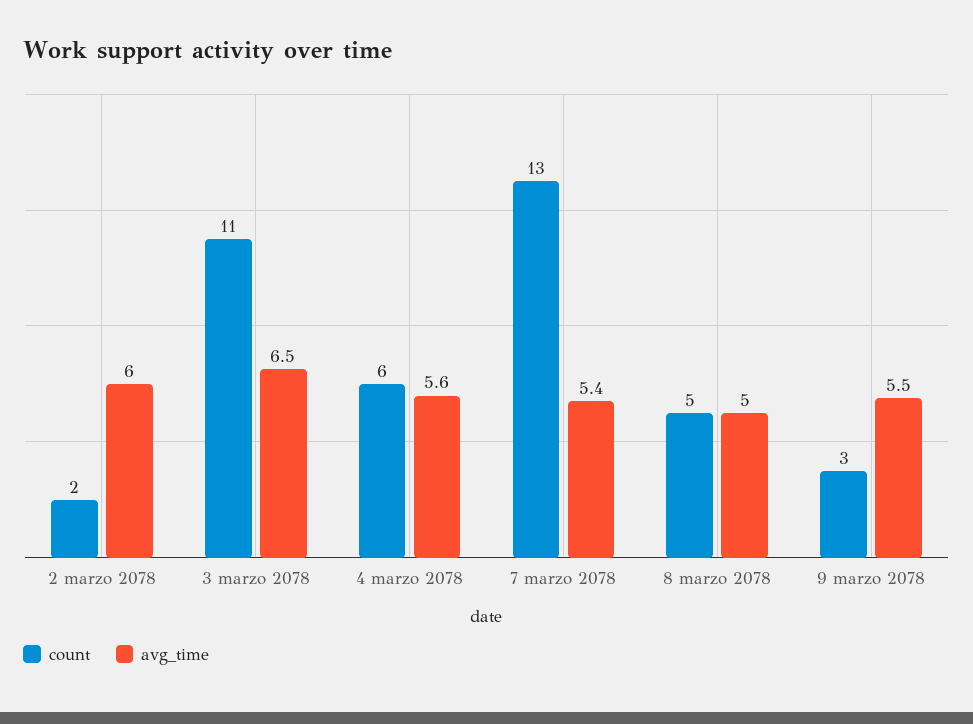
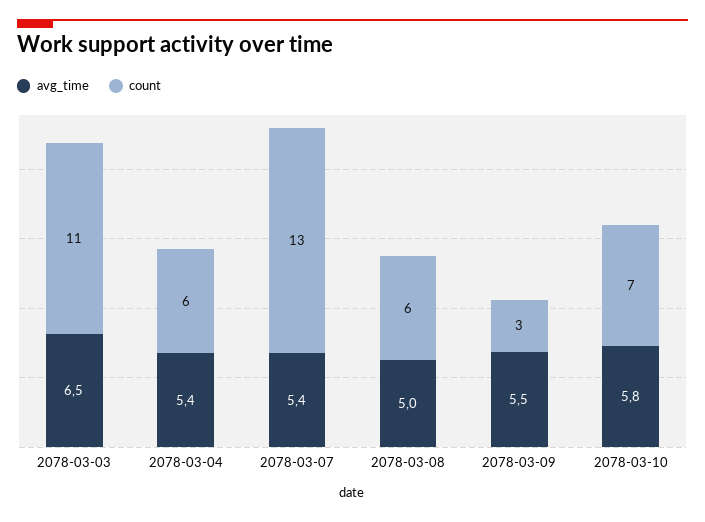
count, 2 marzo 2078: 2 -> none
avg_time, 2 marzo 2078: 6 -> none
avg_time, 4 marzo 2078: 5.6 -> 5.4
count, 8 marzo 2078: 5 -> 6
avg_time, 2078-03-10: none -> 5.8
count, 2078-03-10: none -> 7

